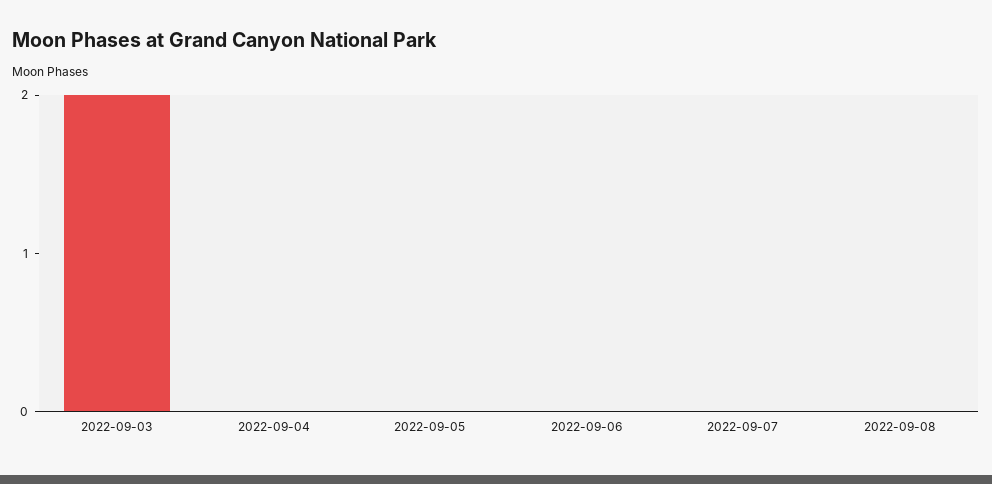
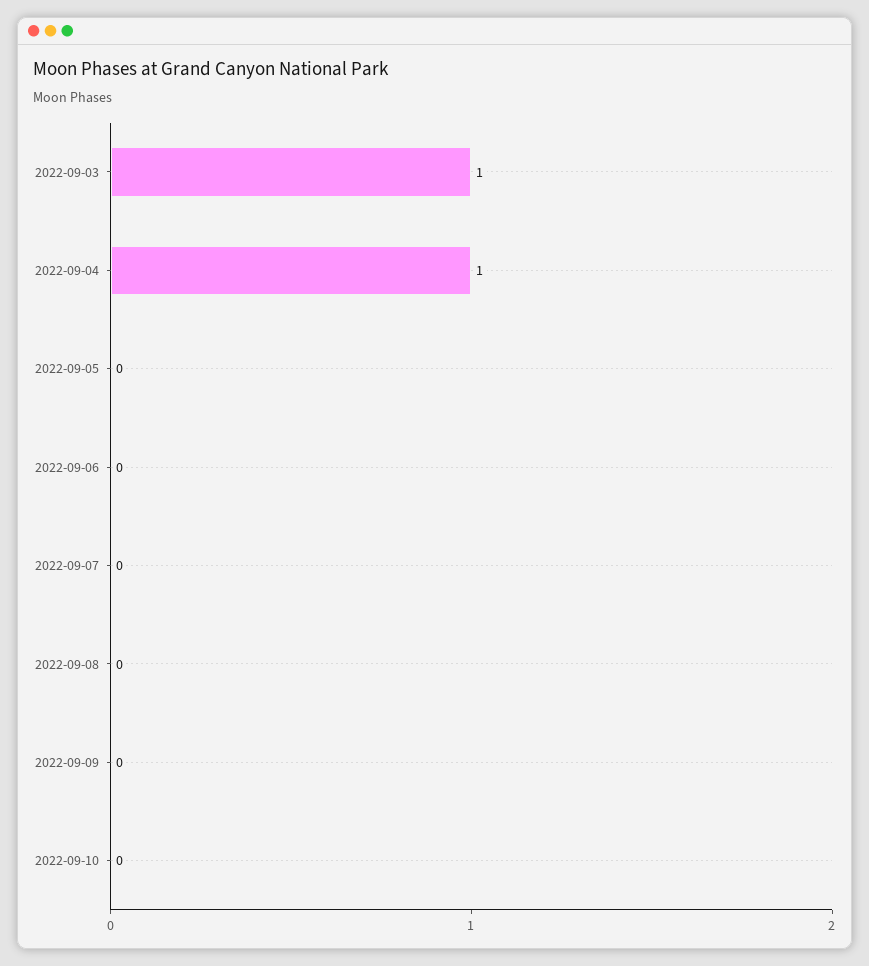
2022-09-03: 2 -> 1
2022-09-04: 0 -> 1
2022-09-09: none -> 0
2022-09-10: none -> 0

